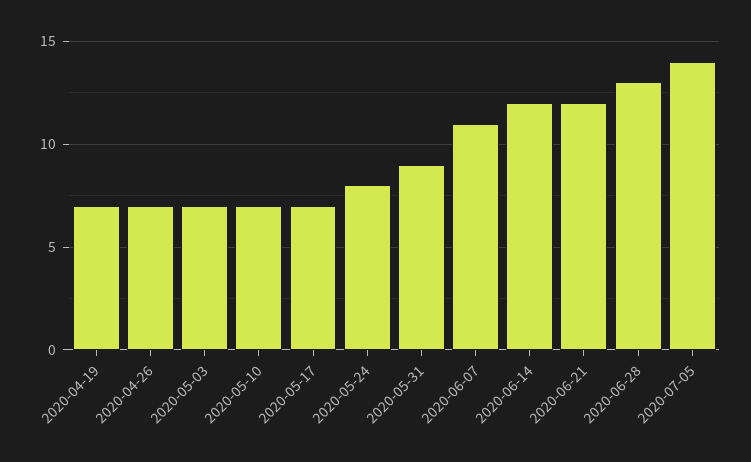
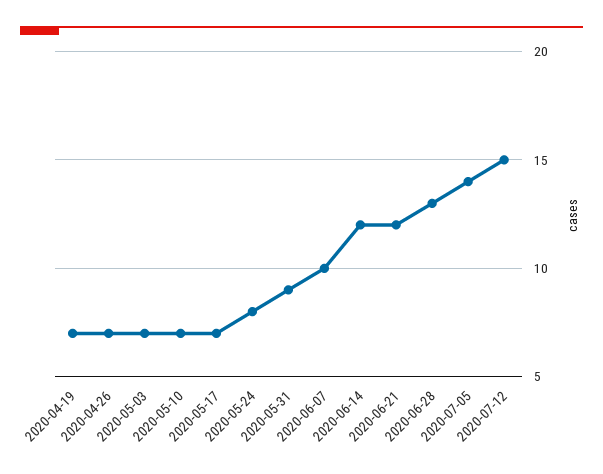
2020-06-07: 11 -> 10
2020-07-12: none -> 15

